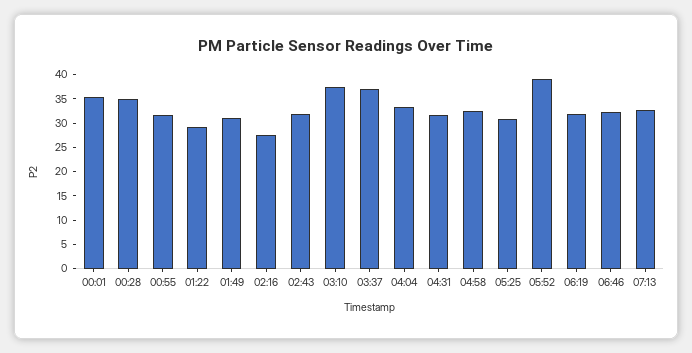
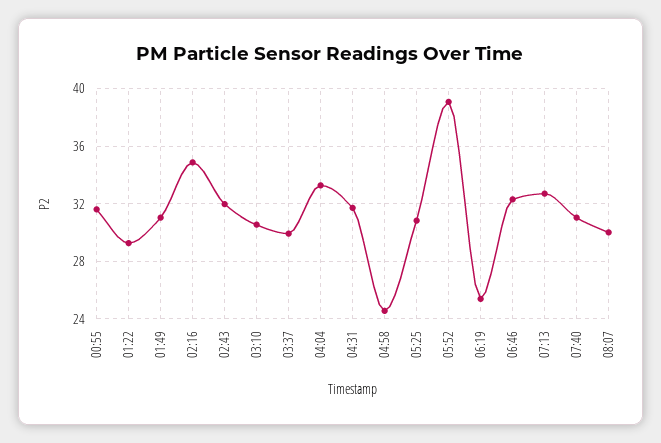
00:01: 35 -> none
00:28: 35 -> none
02:16: 27.5 -> 35
03:10: 37.5 -> 30.5
03:37: 37.5 -> 30
04:58: 32.5 -> 24.5
06:19: 32.5 -> 25.5
07:40: none -> 31
08:07: none -> 30

